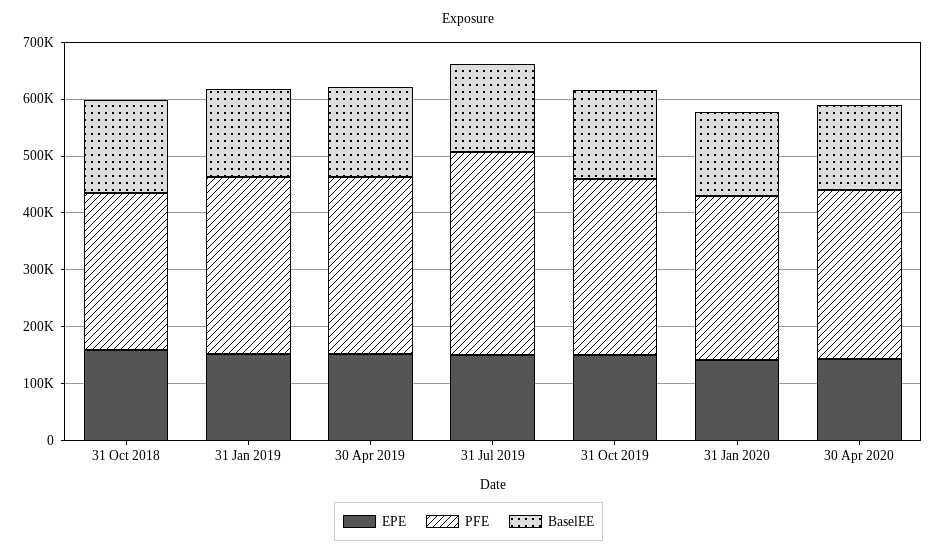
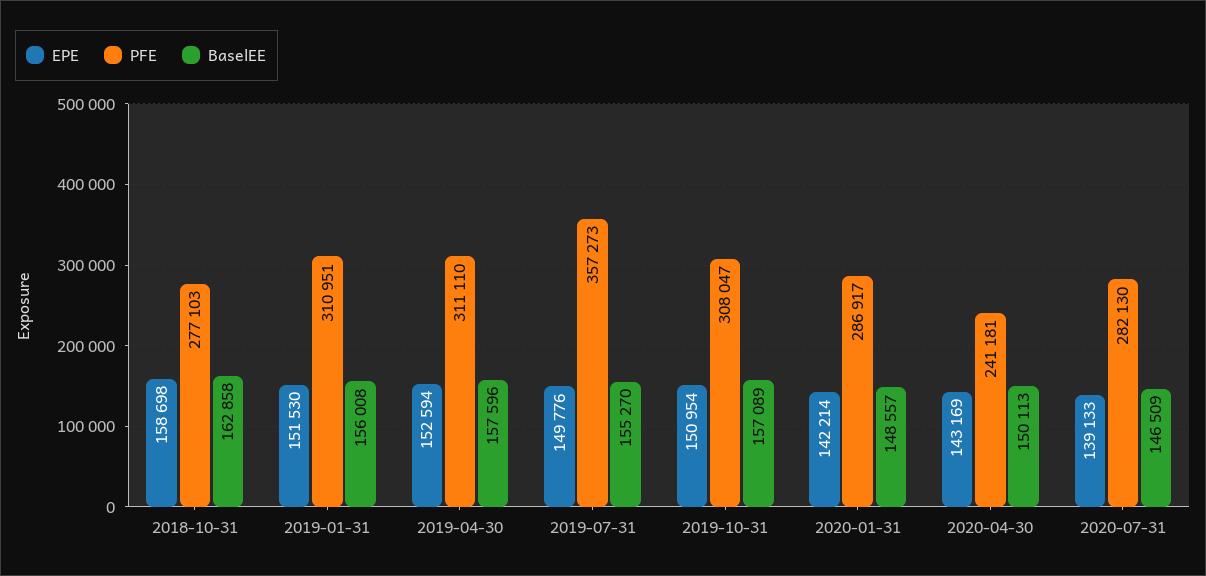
PFE, 30 Apr 2020: 300000 -> 241181
EPE, 2020-07-31: none -> 139133
PFE, 2020-07-31: none -> 282130
BaselEE, 2020-07-31: none -> 146509

